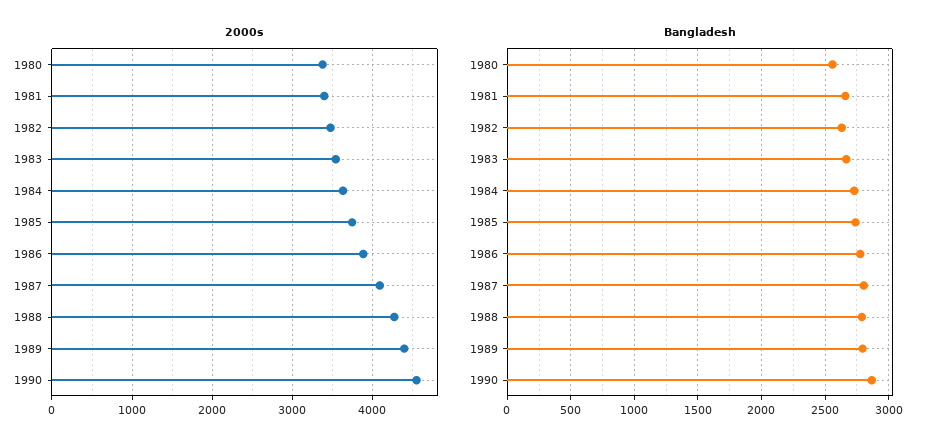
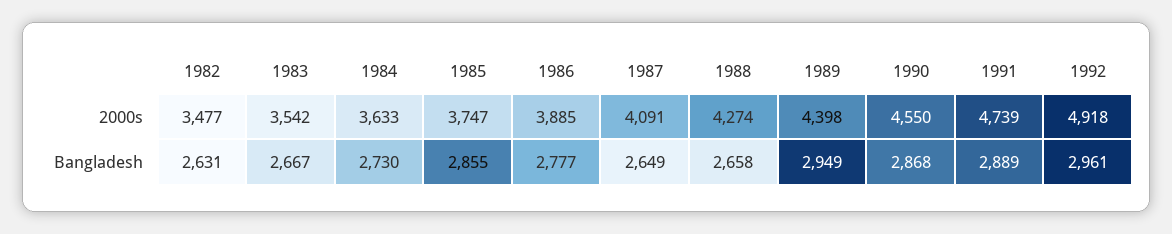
2000s, 1980: 3400 -> none
2000s, 1981: 3400 -> none
Bangladesh, 1980: 2550 -> none
Bangladesh, 1981: 2650 -> none
Bangladesh, 1985: 2750 -> 2855
Bangladesh, 1987: 2800 -> 2649
Bangladesh, 1988: 2800 -> 2658
Bangladesh, 1989: 2800 -> 2949
2000s, 1991: none -> 4739
2000s, 1992: none -> 4918
Bangladesh, 1991: none -> 2889
Bangladesh, 1992: none -> 2961

